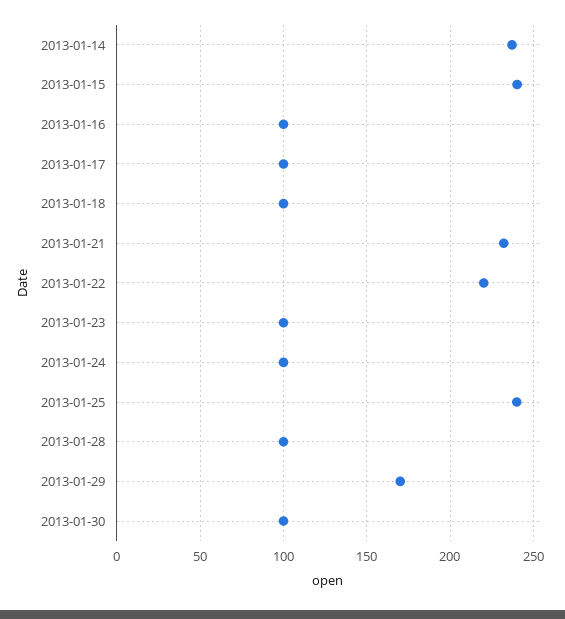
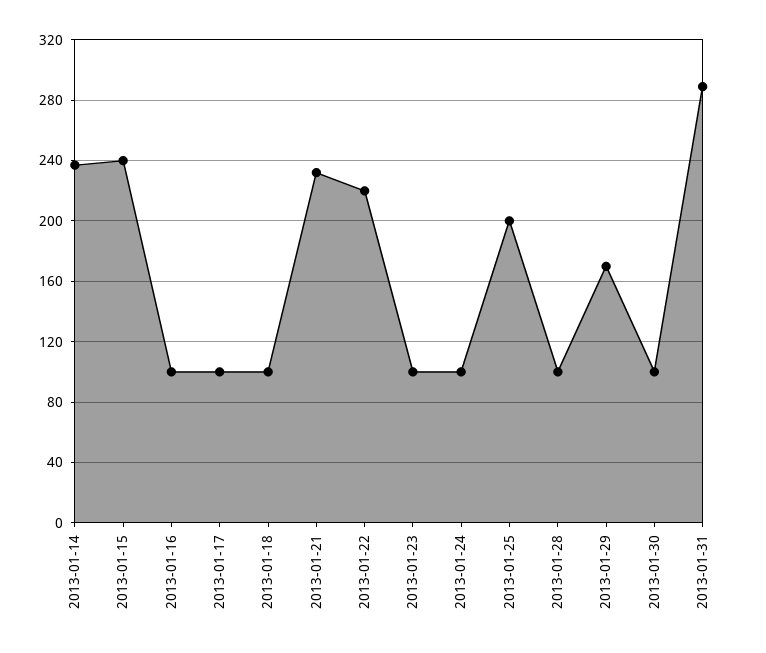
2013-01-25: 240 -> 200
2013-01-31: none -> 290

